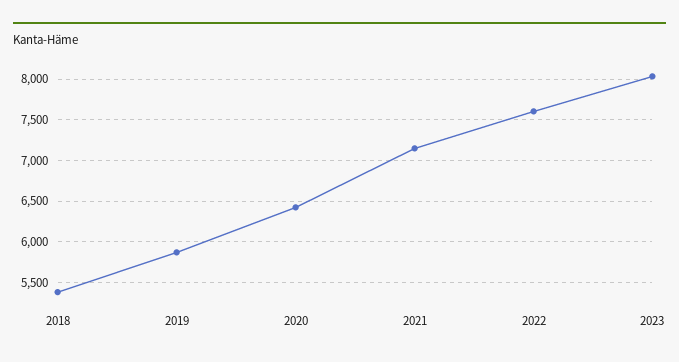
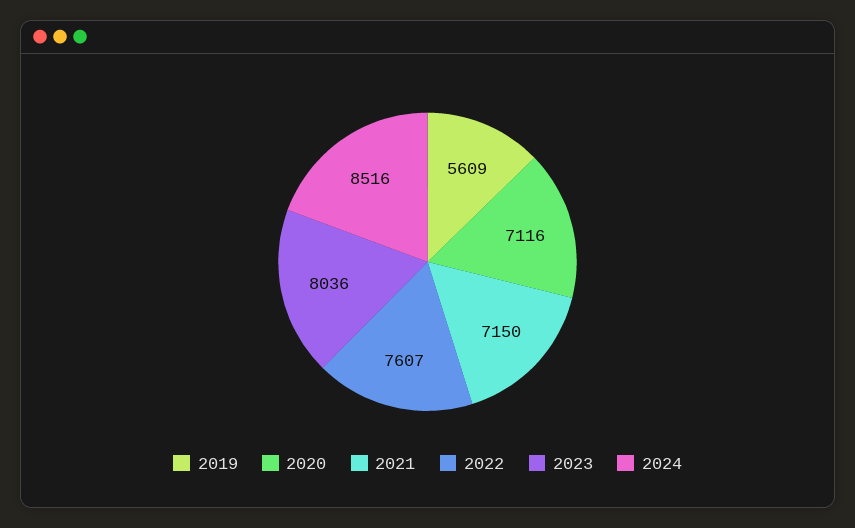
2018: 5400 -> none
2019: 5900 -> 5609
2020: 6400 -> 7116
2024: none -> 8516

